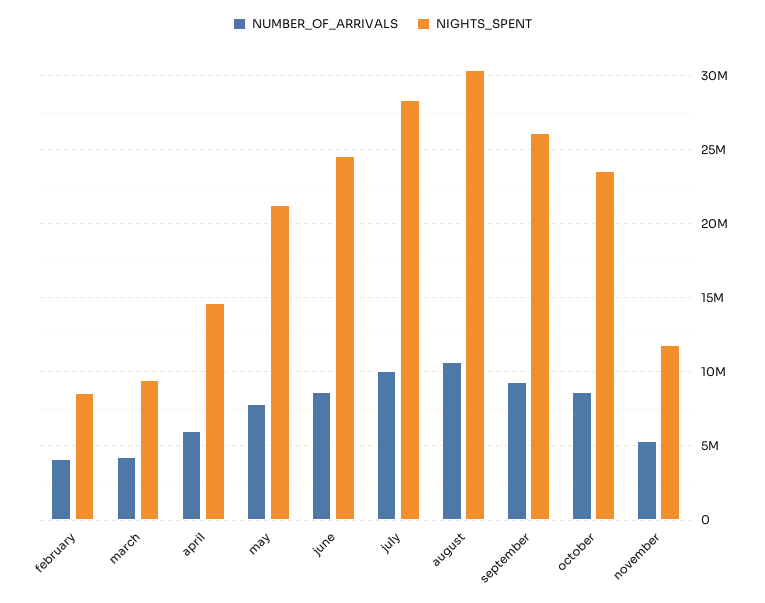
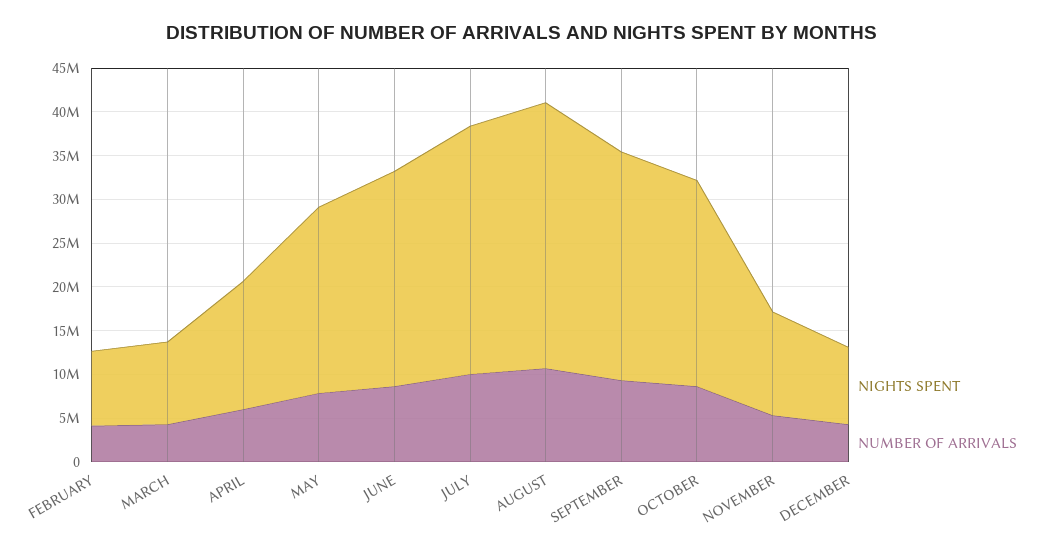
NIGHTS_SPENT, DECEMBER: none -> 9000000
NUMBER_OF_ARRIVALS, DECEMBER: none -> 4000000

